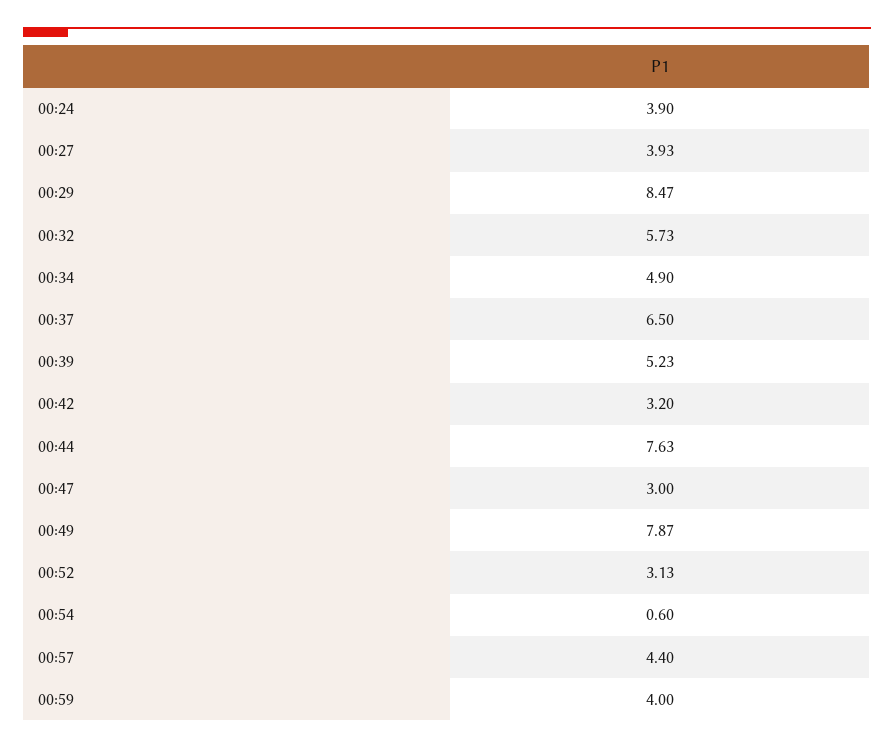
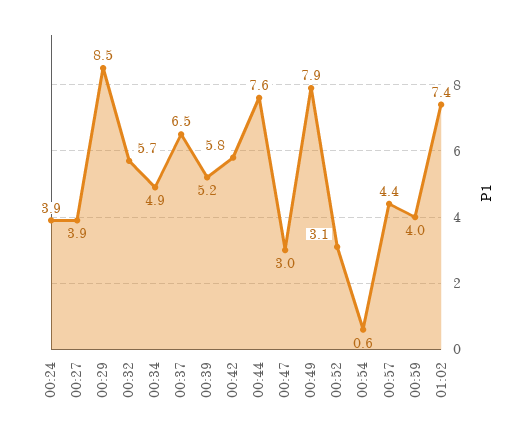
00:42: 3.2 -> 5.8
01:02: none -> 7.4

